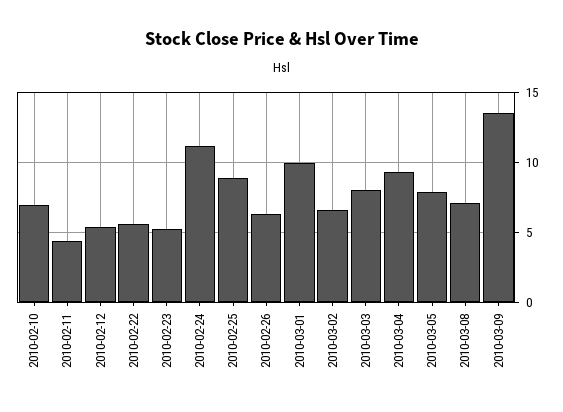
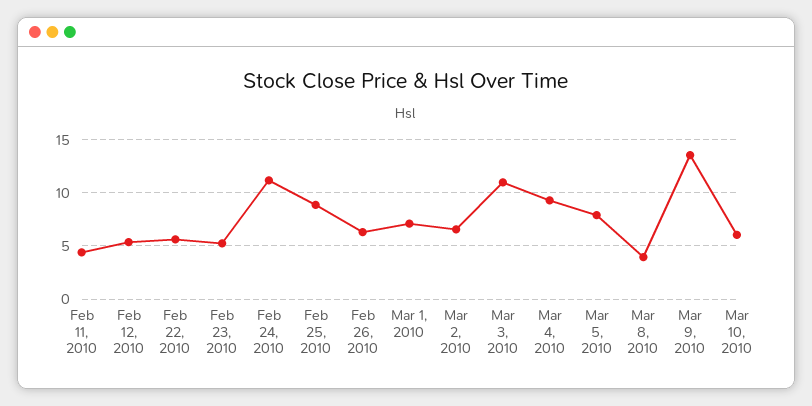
2010-02-10: 7 -> none
2010-03-01: 10 -> 7
2010-03-03: 8 -> 11
2010-03-08: 7 -> 4
Mar 10, 2010: none -> 6

